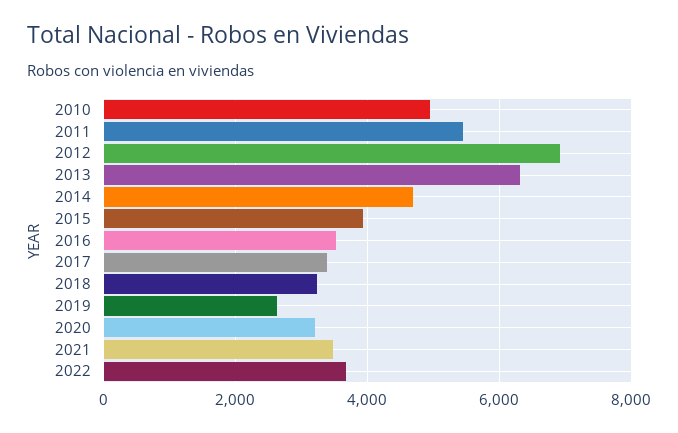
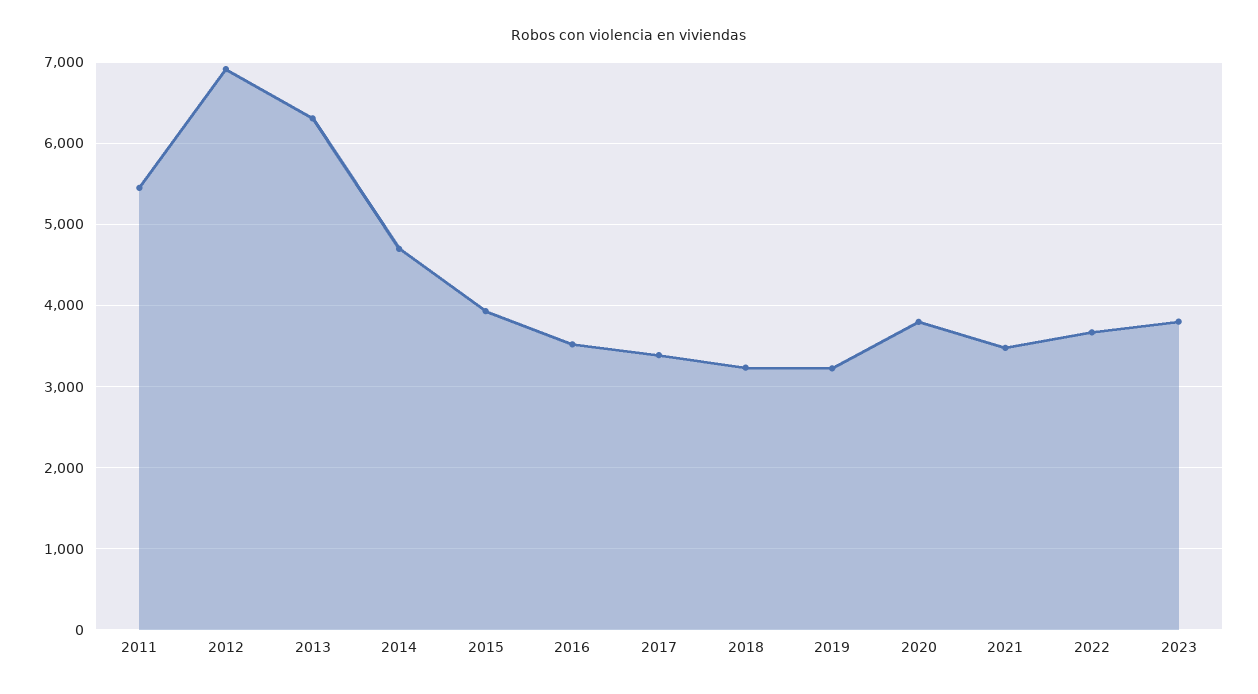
2010: 5000 -> none
2019: 2600 -> 3200
2020: 3200 -> 3800
2023: none -> 3800

